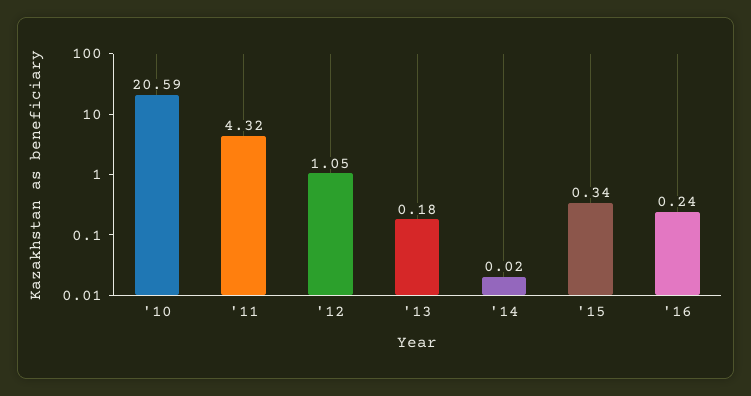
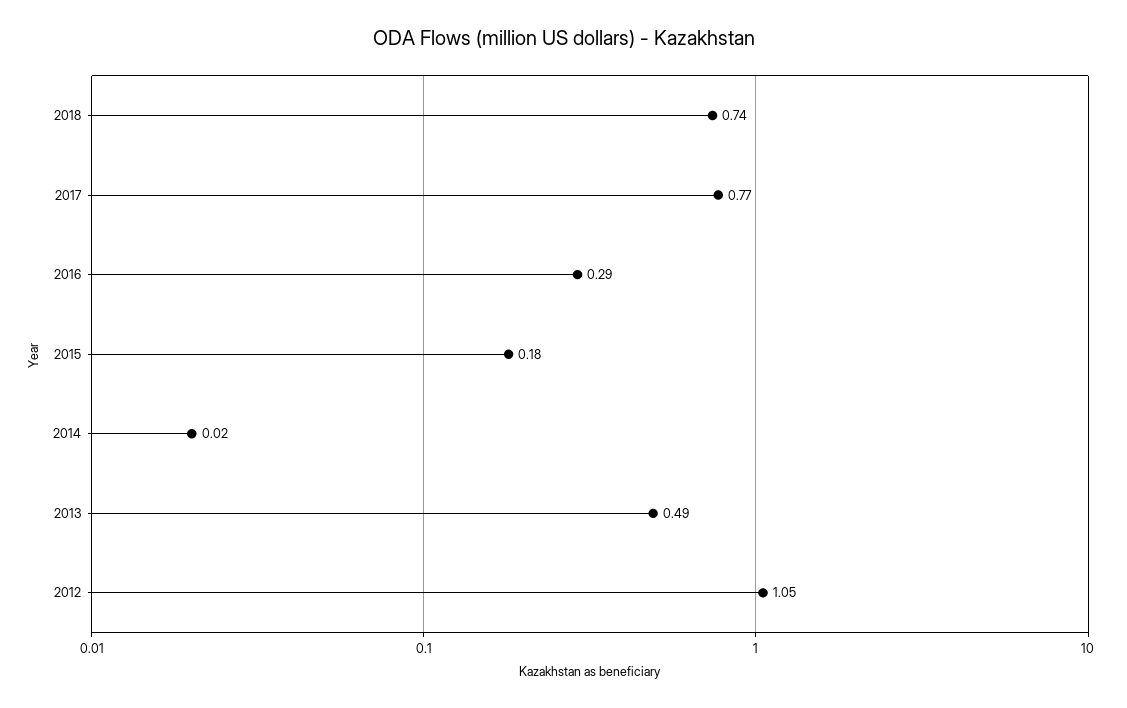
'10: 20.59 -> none
'11: 4.32 -> none
'13: 0.18 -> 0.49
'15: 0.34 -> 0.18
'16: 0.24 -> 0.29
2018: none -> 0.74
2017: none -> 0.77

